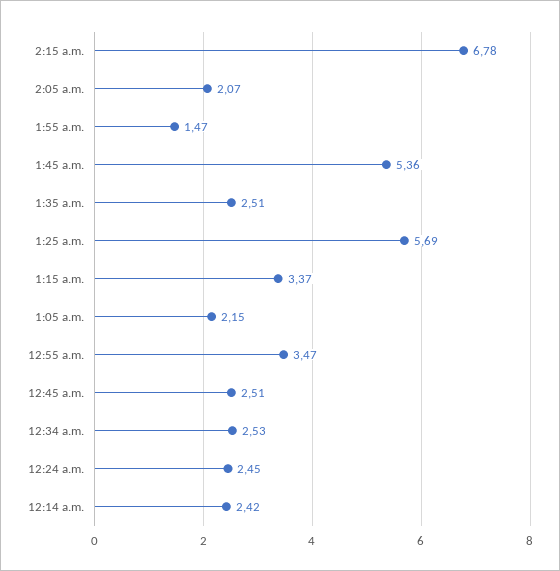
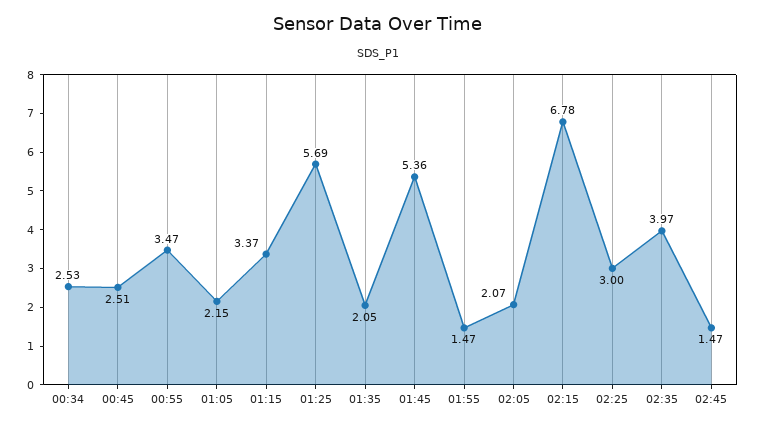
1:35 a.m.: 2.51 -> 2.05
12:24 a.m.: 2.45 -> none
12:14 a.m.: 2.42 -> none
02:25: none -> 3
02:35: none -> 3.97
02:45: none -> 1.47

